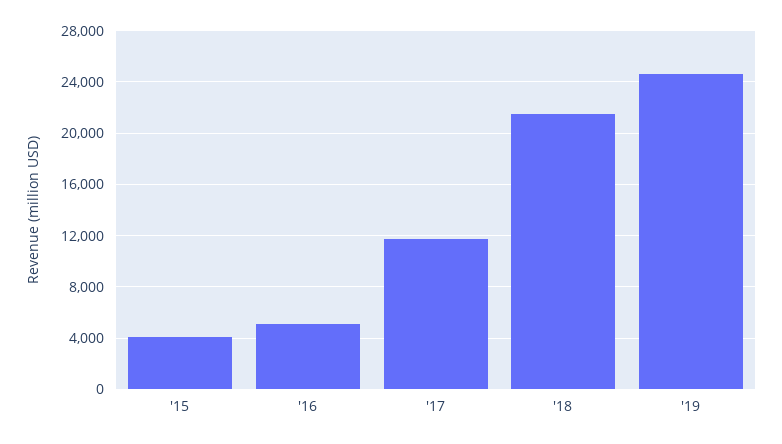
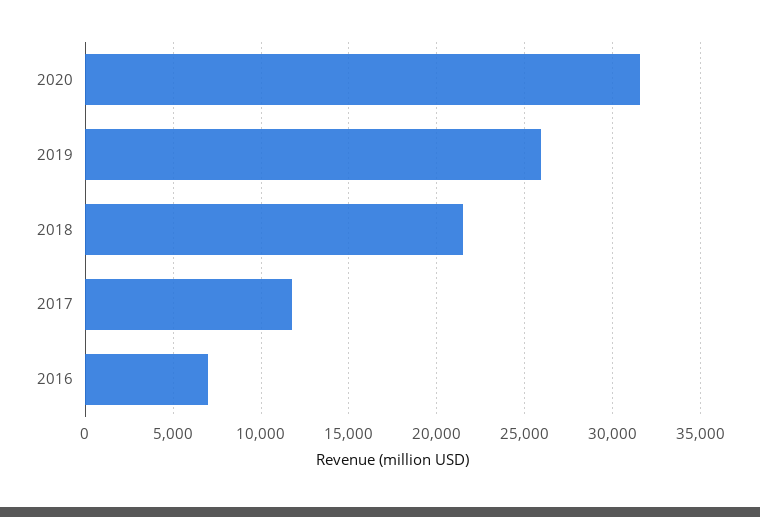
'15: 4000 -> none
'16: 5000 -> 7000
'19: 24500 -> 26000
2020: none -> 31500

